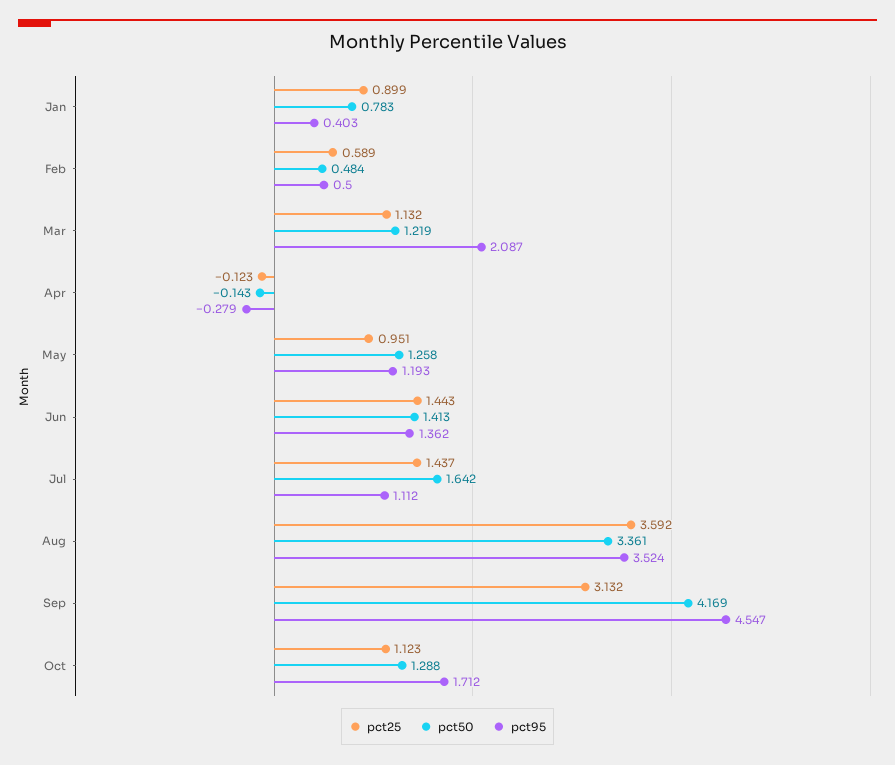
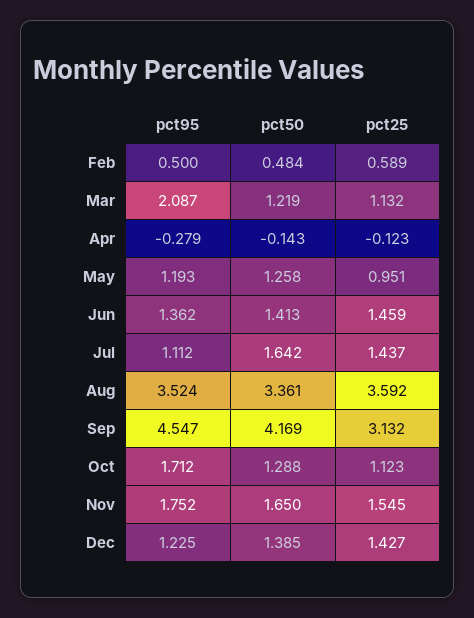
pct25, Jan: 0.899 -> none
pct50, Jan: 0.783 -> none
pct95, Jan: 0.403 -> none
pct25, Jun: 1.443 -> 1.459
pct95, Nov: none -> 1.752
pct50, Nov: none -> 1.65
pct25, Nov: none -> 1.545
pct95, Dec: none -> 1.225
pct50, Dec: none -> 1.385
pct25, Dec: none -> 1.427

